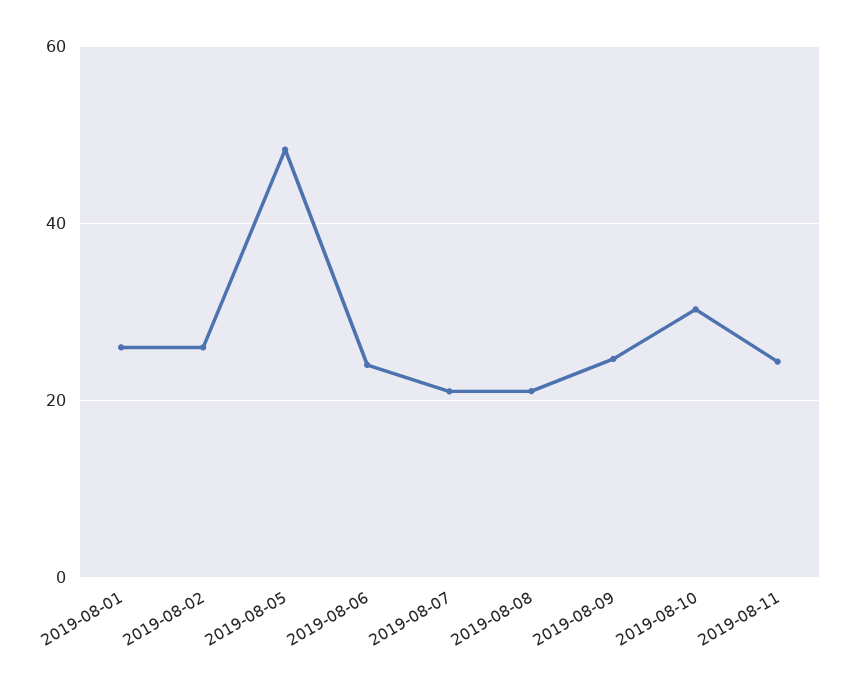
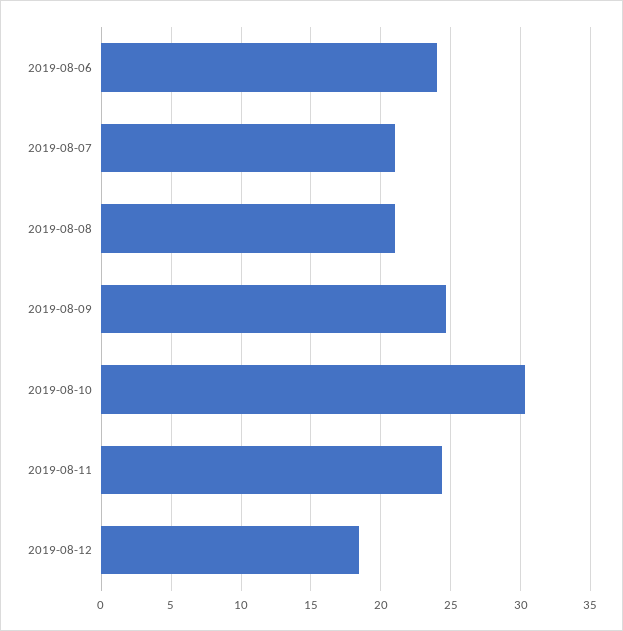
2019-08-01: 26 -> none
2019-08-02: 26 -> none
2019-08-05: 48 -> none
2019-08-12: none -> 18.5

